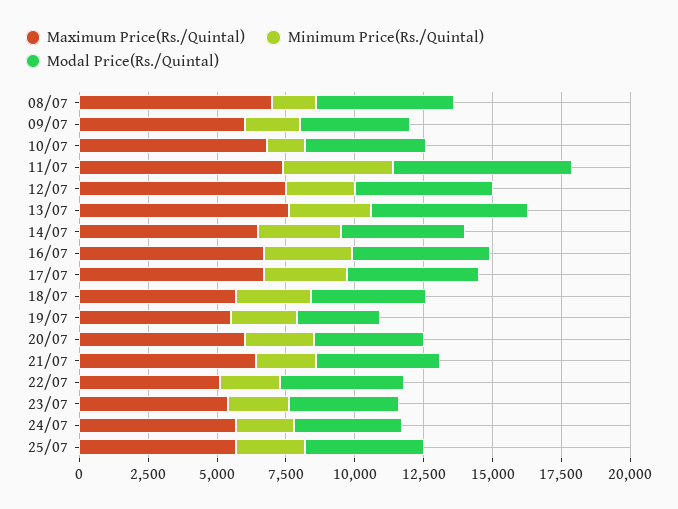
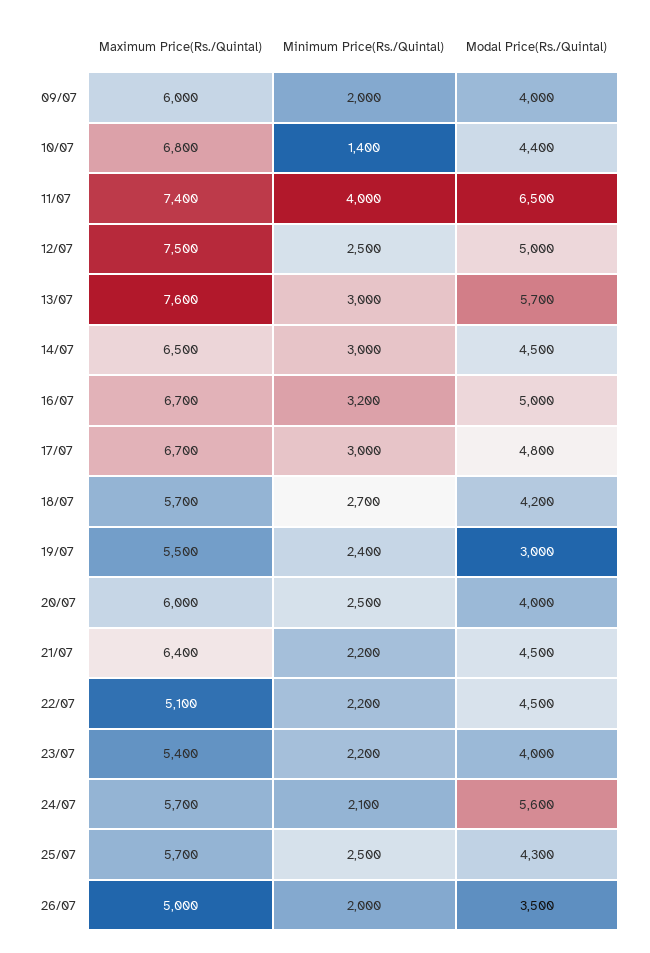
Maximum Price(Rs./Quintal), 08/07: 7000 -> none
Minimum Price(Rs./Quintal), 08/07: 1500 -> none
Modal Price(Rs./Quintal), 08/07: 5000 -> none
Modal Price(Rs./Quintal), 24/07: 4000 -> 5600
Maximum Price(Rs./Quintal), 26/07: none -> 5000
Minimum Price(Rs./Quintal), 26/07: none -> 2000
Modal Price(Rs./Quintal), 26/07: none -> 3500

